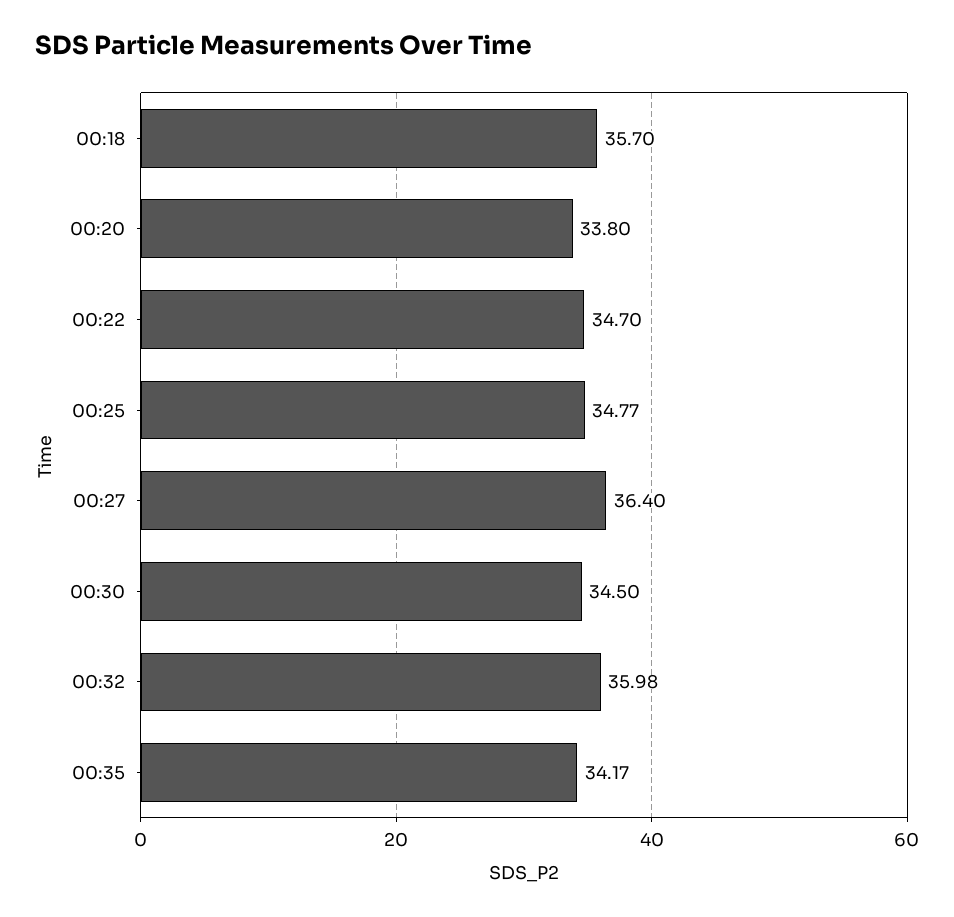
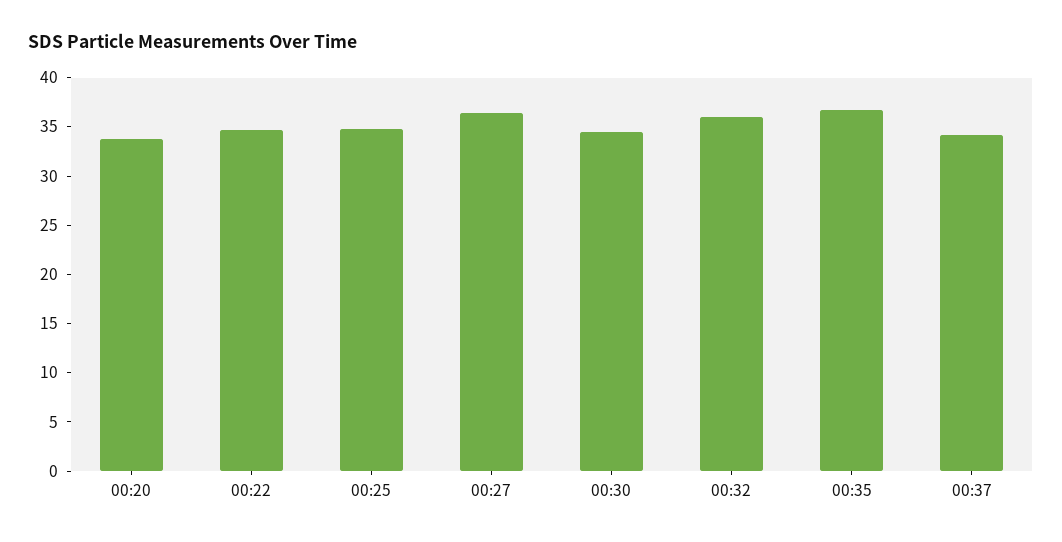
00:18: 35.7 -> none
00:35: 34.17 -> 37
00:37: none -> 34

